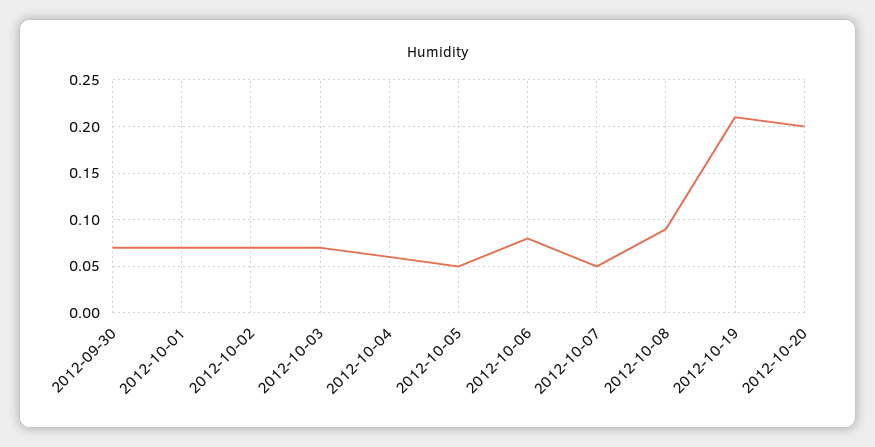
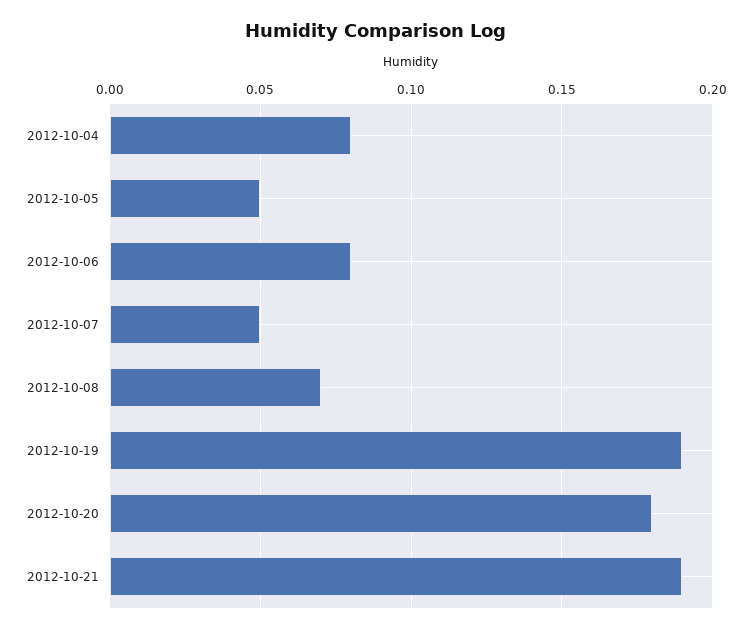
2012-09-30: 0.07 -> none
2012-10-01: 0.07 -> none
2012-10-02: 0.07 -> none
2012-10-03: 0.07 -> none
2012-10-04: 0.06 -> 0.08
2012-10-08: 0.09 -> 0.07
2012-10-19: 0.21 -> 0.19
2012-10-20: 0.2 -> 0.18
2012-10-21: none -> 0.19

